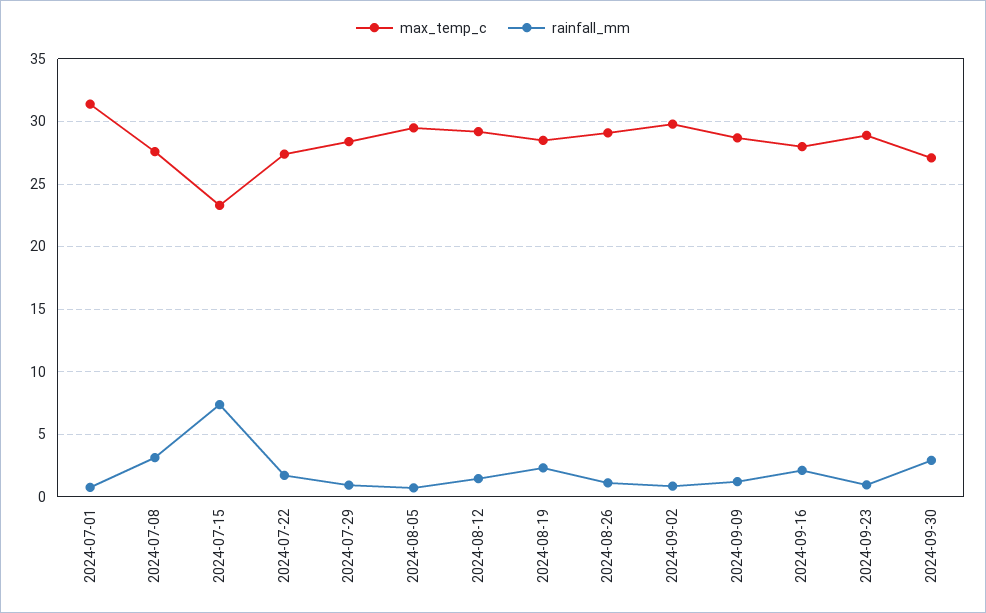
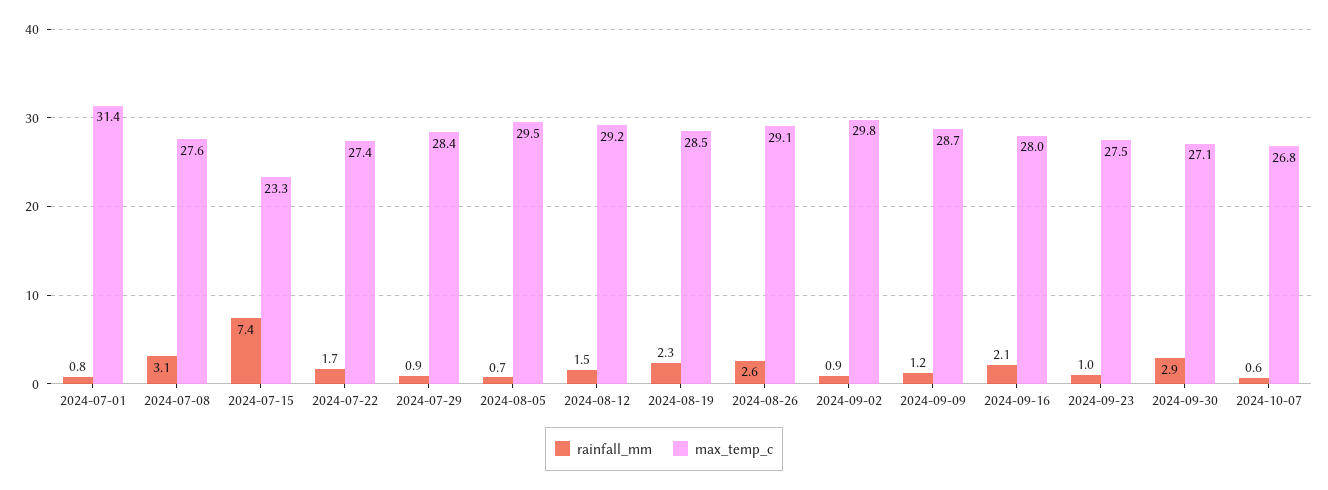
rainfall_mm, 2024-08-26: 1 -> 2.6
max_temp_c, 2024-09-23: 29 -> 27.5
rainfall_mm, 2024-10-07: none -> 0.6
max_temp_c, 2024-10-07: none -> 26.8

